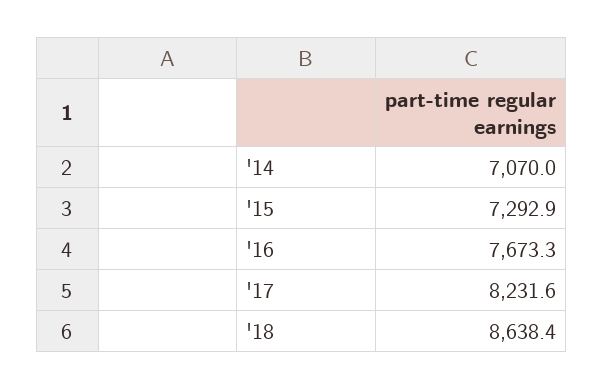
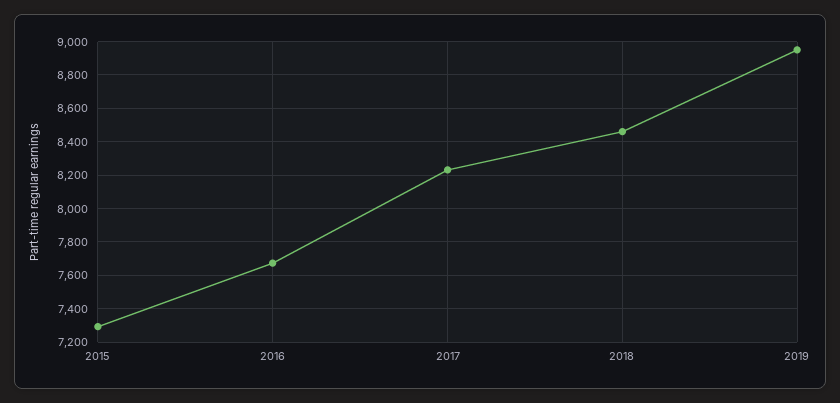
'14: 7070 -> none
'18: 8638.4 -> 8450
2019: none -> 8950

